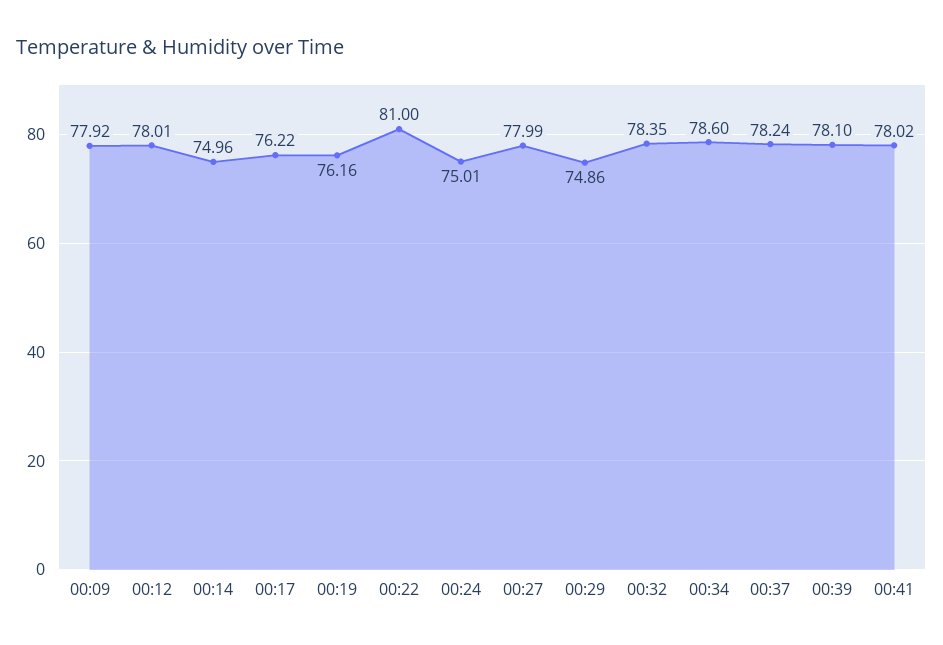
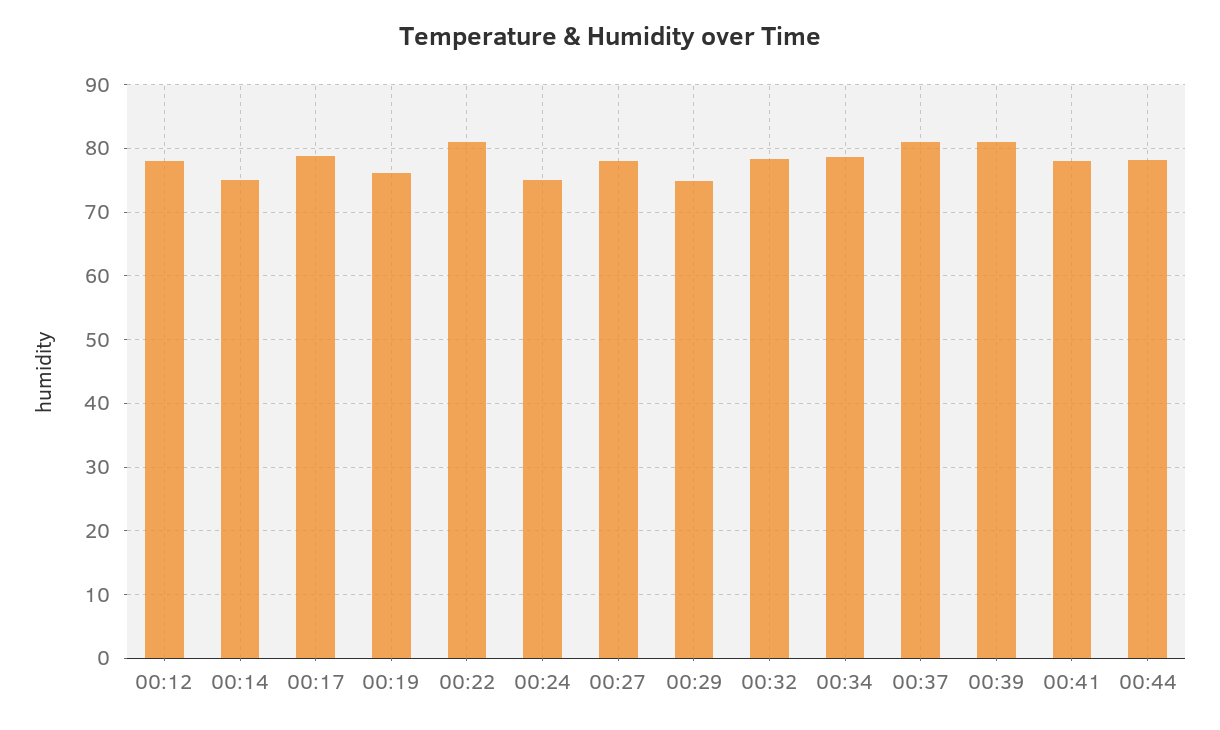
00:09: 77.92 -> none
00:17: 76.22 -> 79
00:37: 78.24 -> 81
00:39: 78.1 -> 81
00:44: none -> 78

